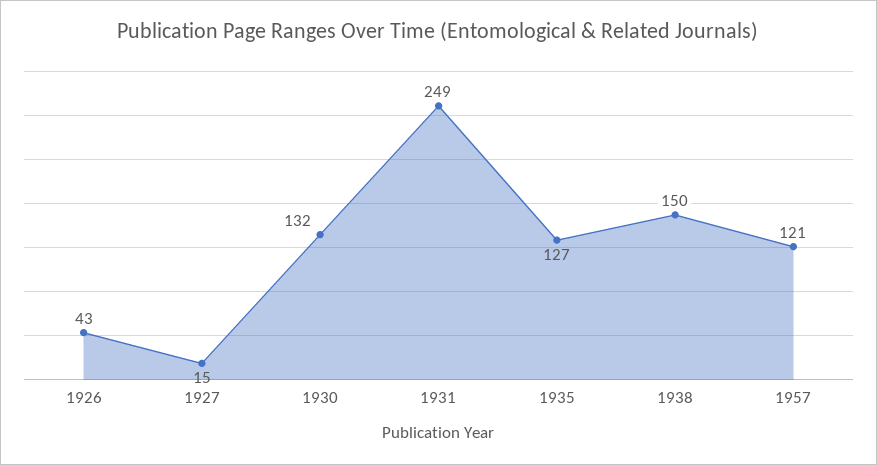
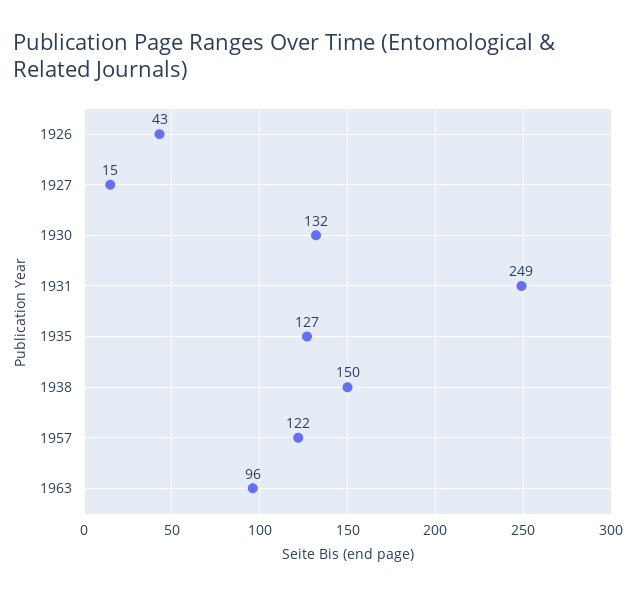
1957: 121 -> 122
1963: none -> 96

